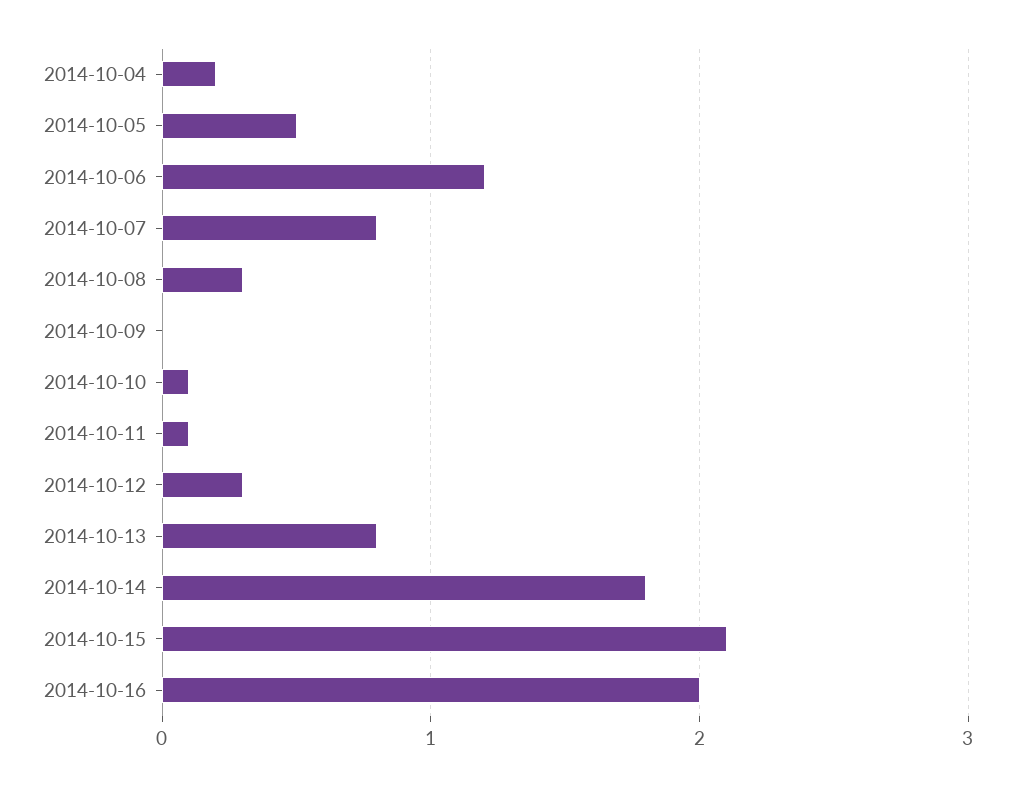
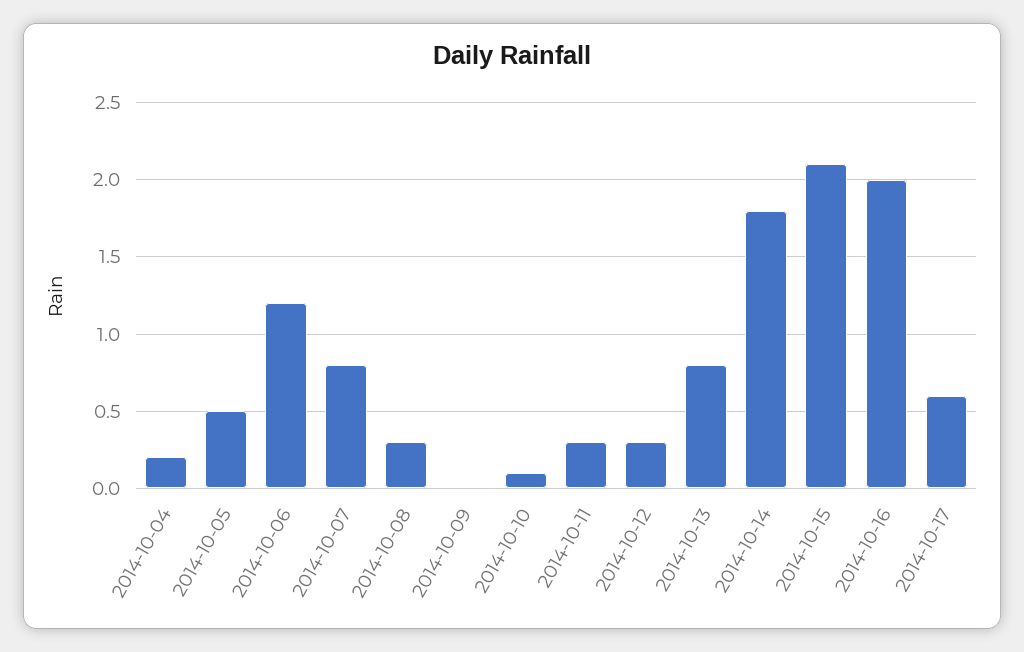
2014-10-11: 0.1 -> 0.3
2014-10-17: none -> 0.6

